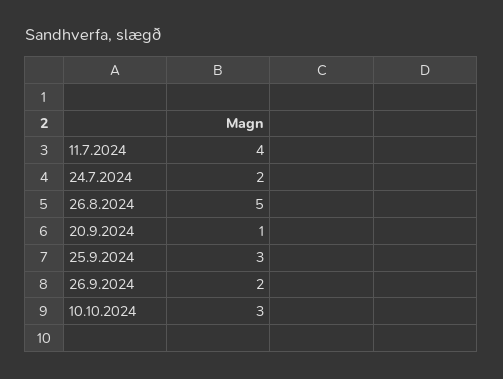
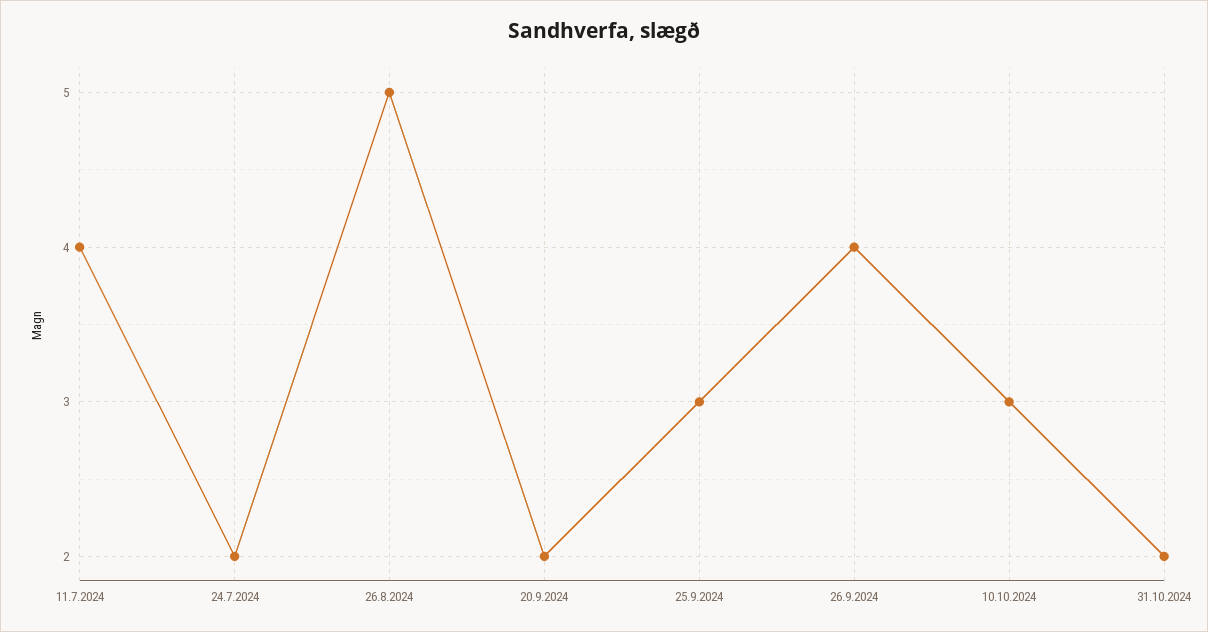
20.9.2024: 1 -> 2
26.9.2024: 2 -> 4
31.10.2024: none -> 2

